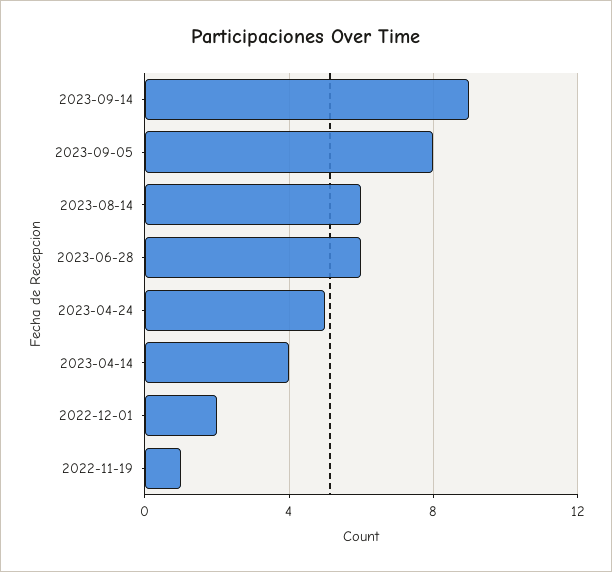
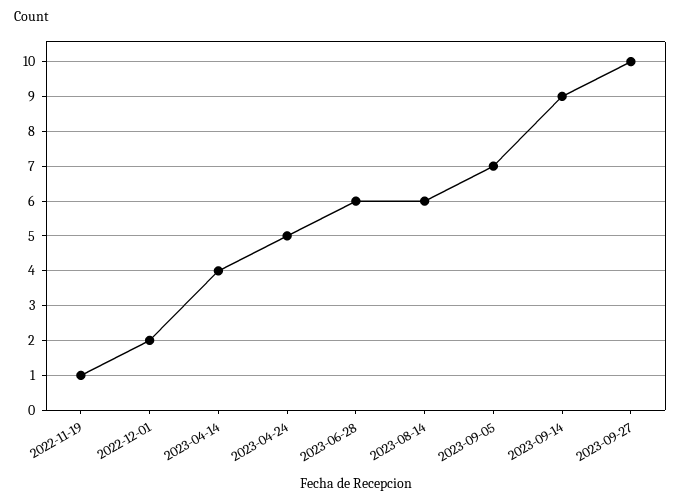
2023-09-05: 8 -> 7
2023-09-27: none -> 10

